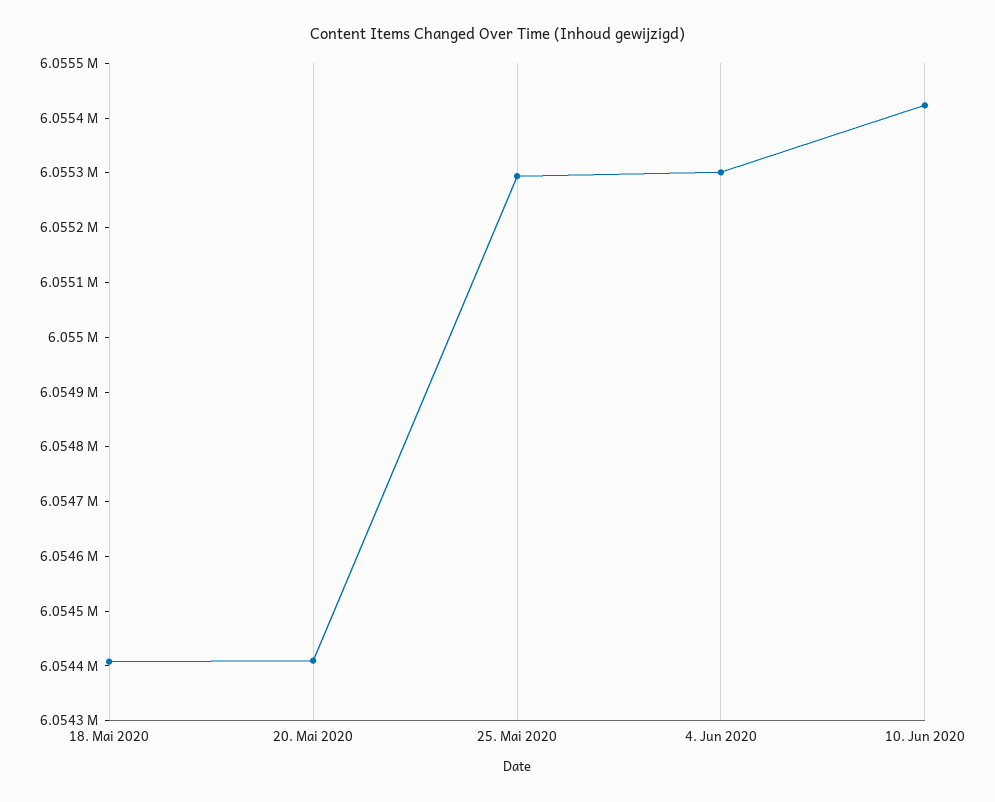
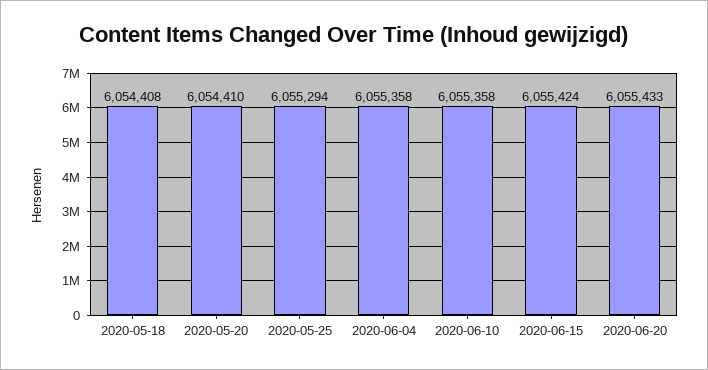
4. Jun 2020: 6055300 -> 6055358
10. Jun 2020: 6055420 -> 6055358
2020-06-15: none -> 6055424
2020-06-20: none -> 6055433

